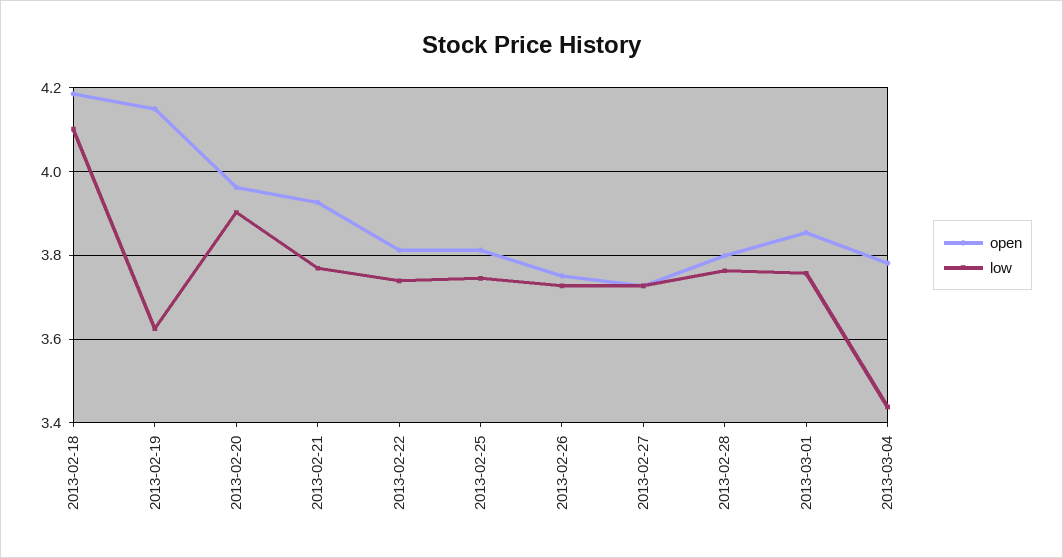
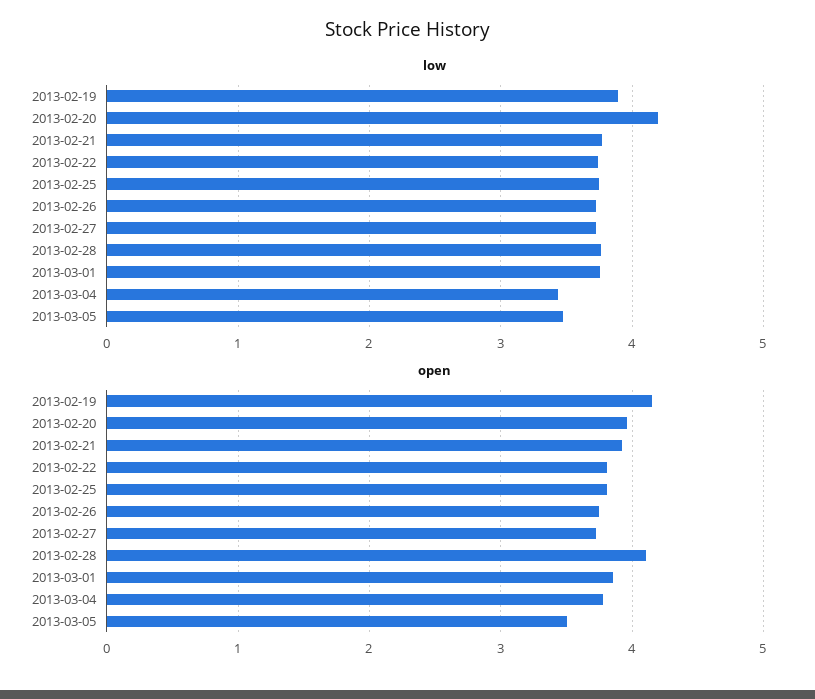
open, 2013-02-18: 4.18 -> none
low, 2013-02-18: 4.1 -> none
low, 2013-02-19: 3.62 -> 3.9
low, 2013-02-20: 3.9 -> 4.2
open, 2013-02-28: 3.8 -> 4.1
low, 2013-03-05: none -> 3.5
open, 2013-03-05: none -> 3.5

